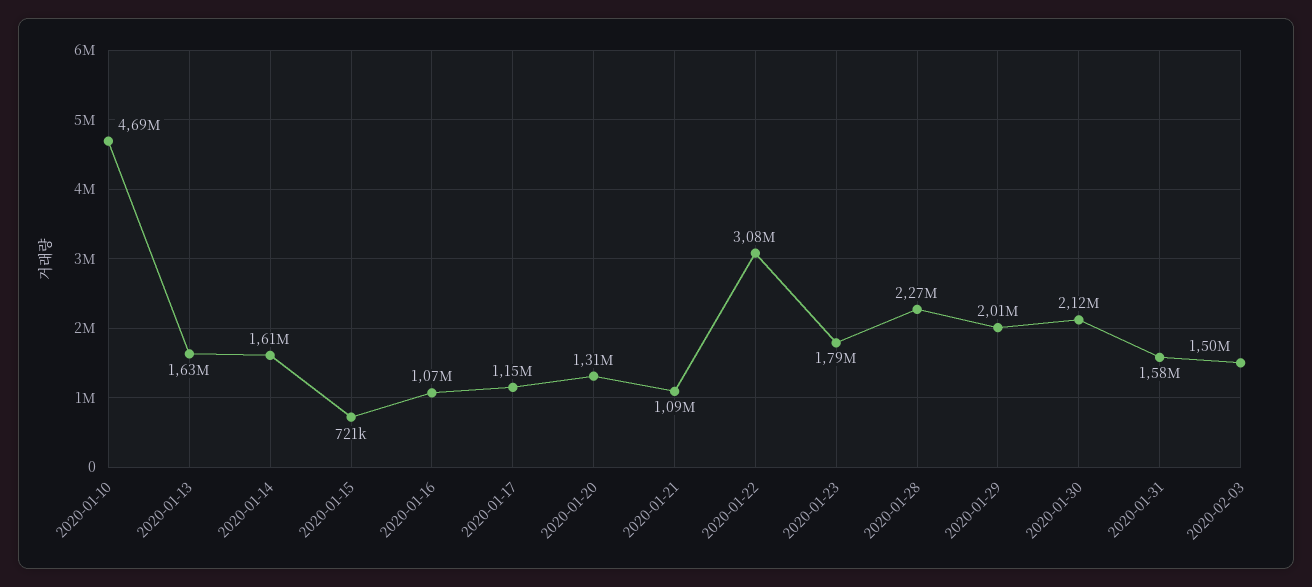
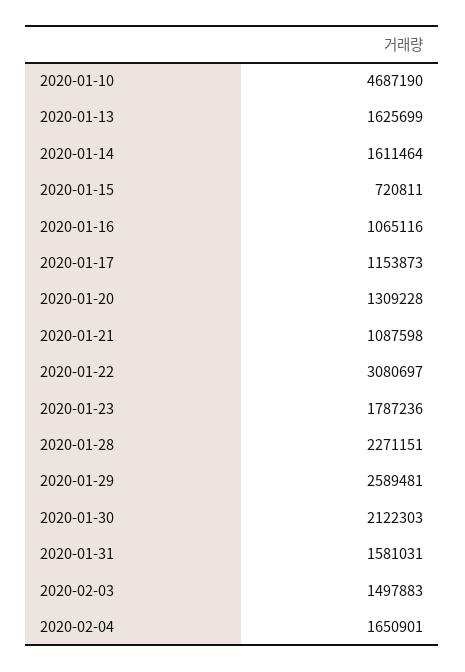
2020-01-29: 2010000 -> 2589481
2020-02-04: none -> 1650901

